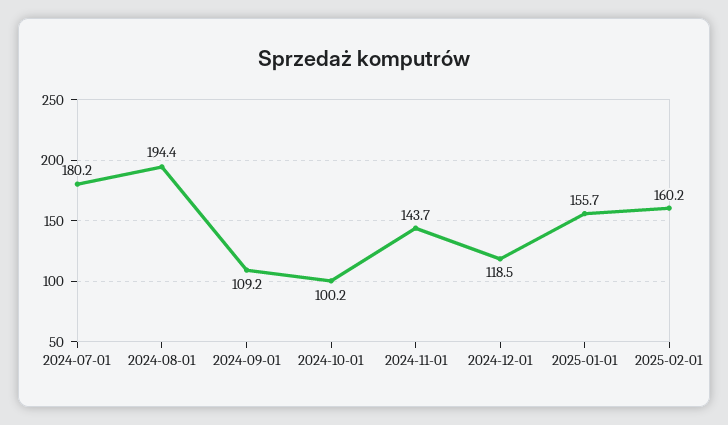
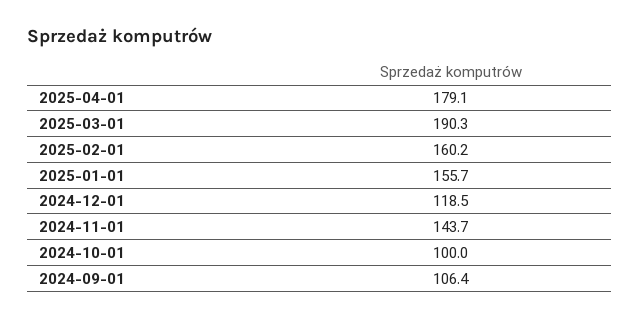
2024-07-01: 180.2 -> none
2024-08-01: 194.4 -> none
2024-09-01: 109.2 -> 106.4
2024-10-01: 100.2 -> 100
2025-04-01: none -> 179.1
2025-03-01: none -> 190.3

